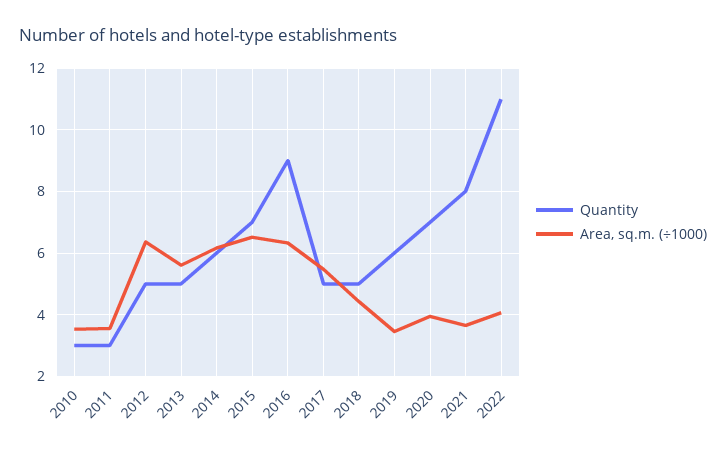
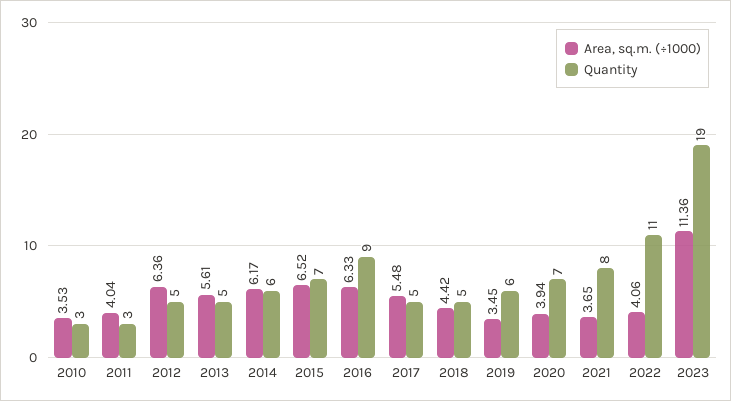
Area, sq.m. (÷1000), 2011: 3.6 -> 4.04
Area, sq.m. (÷1000), 2023: none -> 11.36
Quantity, 2023: none -> 19

